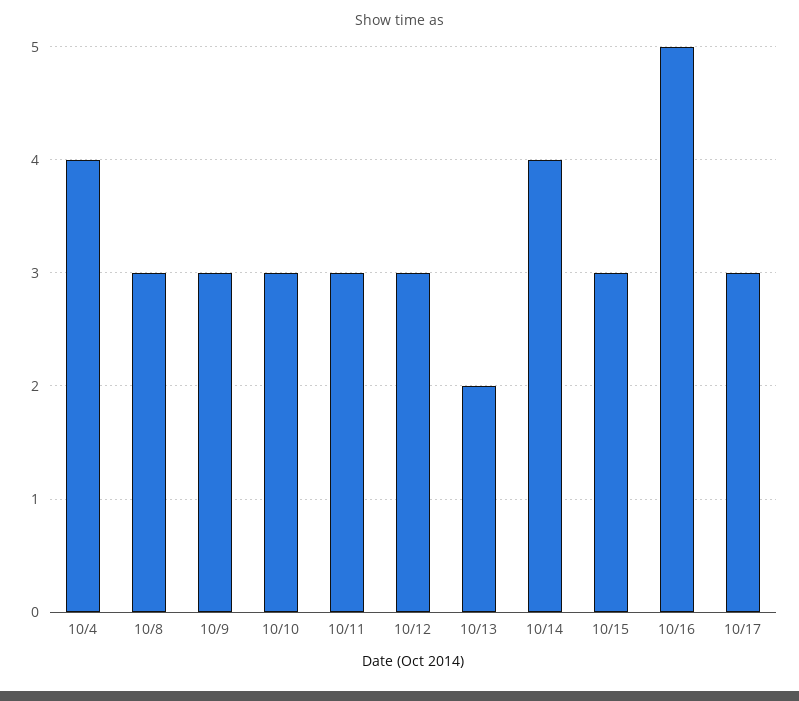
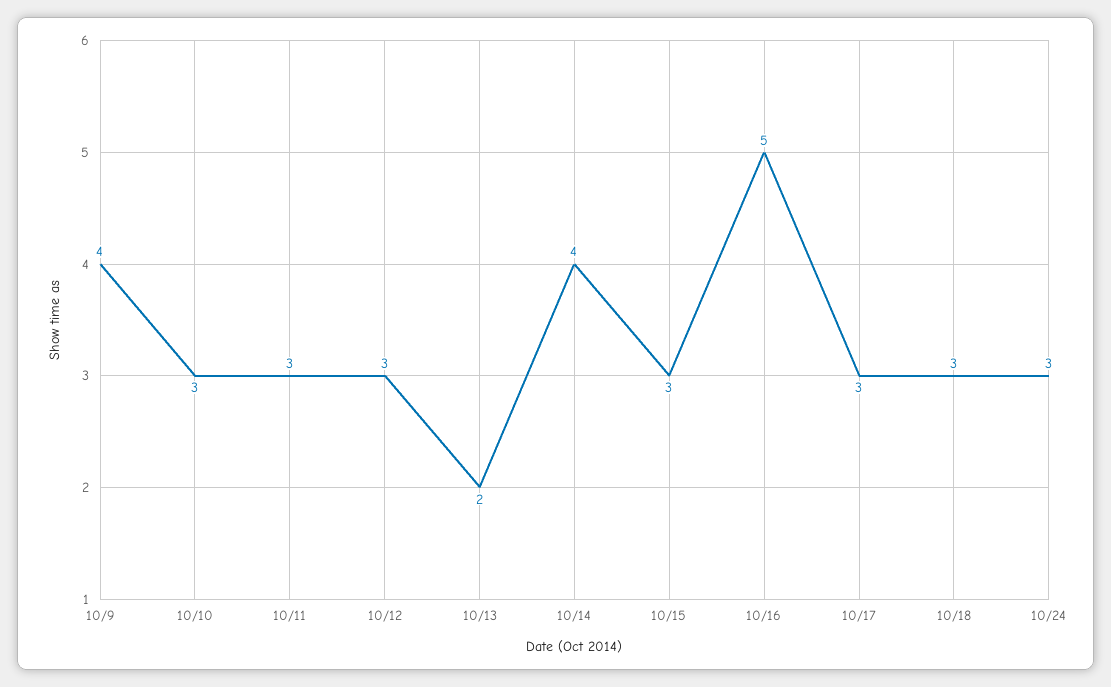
10/4: 4 -> none
10/8: 3 -> none
10/9: 3 -> 4
10/18: none -> 3
10/24: none -> 3

